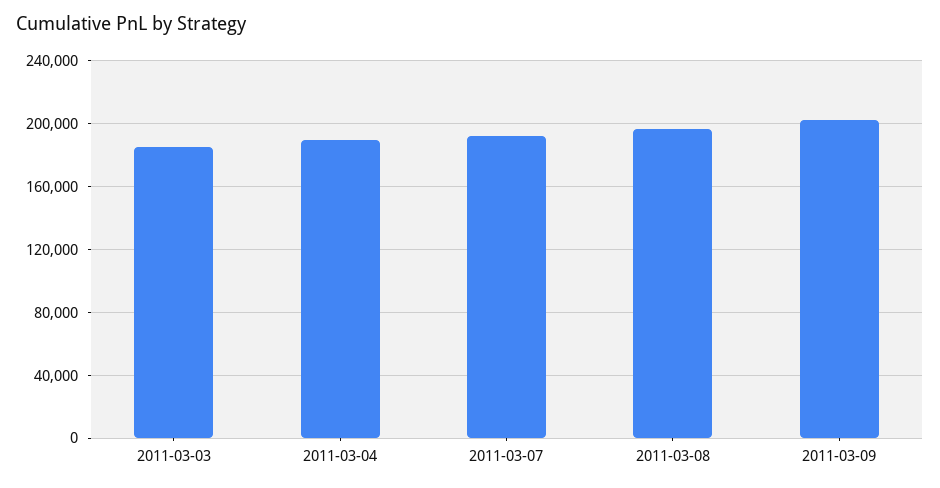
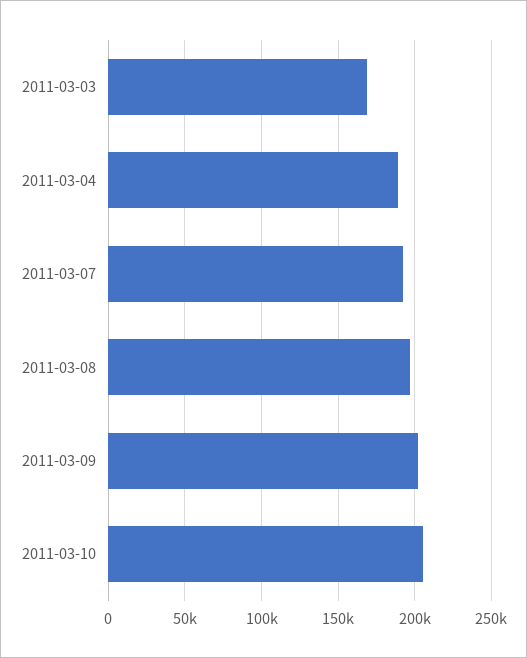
2011-03-03: 185000 -> 170000
2011-03-10: none -> 205000

